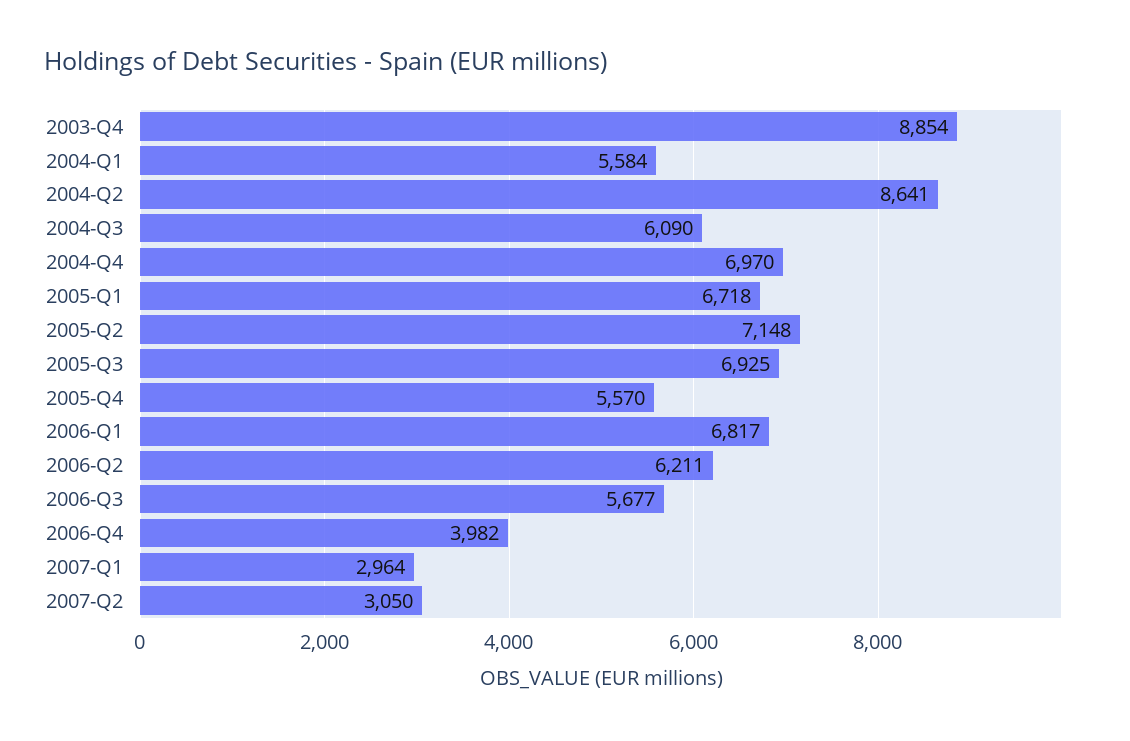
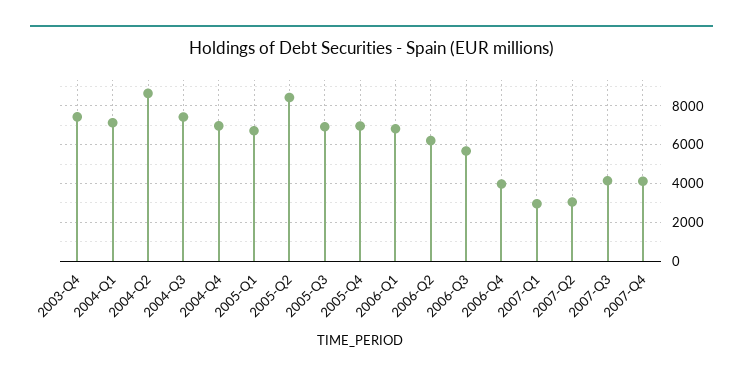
2003-Q4: 8854 -> 7500
2004-Q1: 5584 -> 7000
2004-Q3: 6090 -> 7500
2005-Q2: 7148 -> 8500
2005-Q4: 5570 -> 7000
2007-Q3: none -> 4000
2007-Q4: none -> 4000

